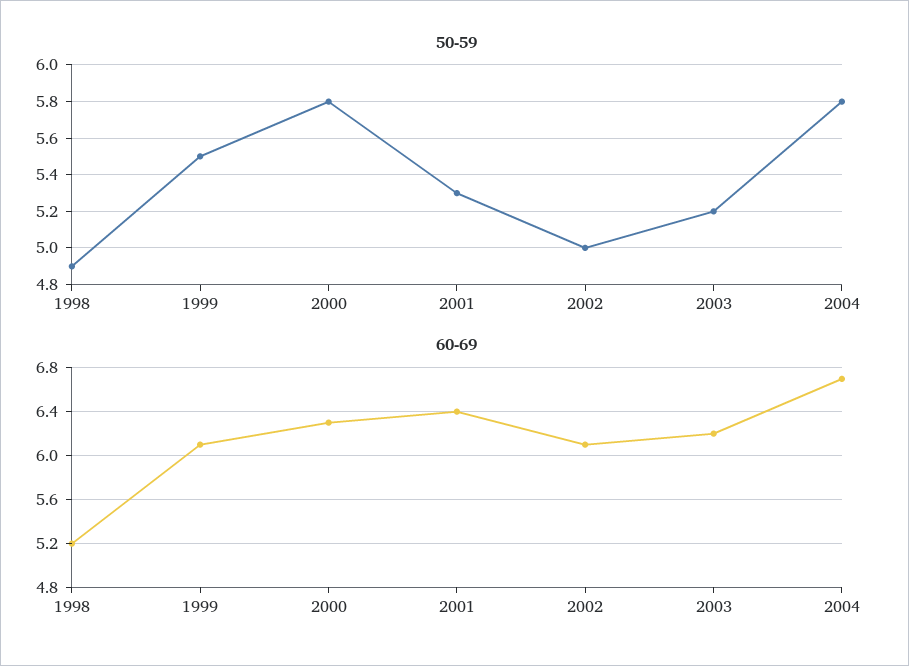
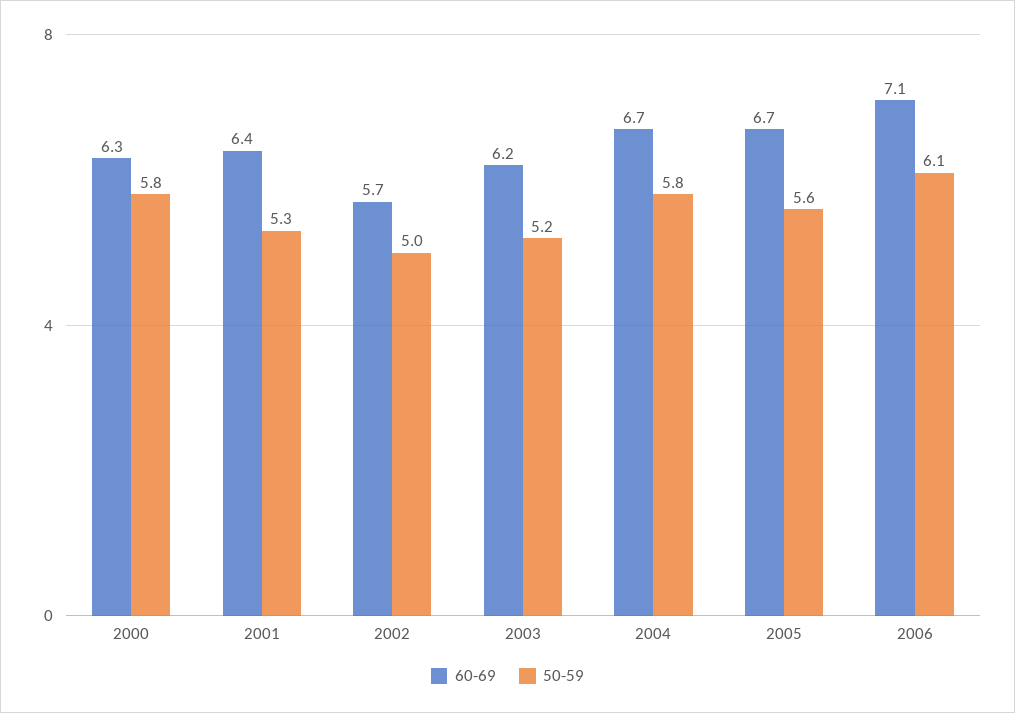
50-59, 1998: 4.9 -> none
50-59, 1999: 5.5 -> none
60-69, 1998: 5.2 -> none
60-69, 1999: 6.1 -> none
60-69, 2002: 6.1 -> 5.7
60-69, 2005: none -> 6.7
50-59, 2005: none -> 5.6
60-69, 2006: none -> 7.1
50-59, 2006: none -> 6.1

